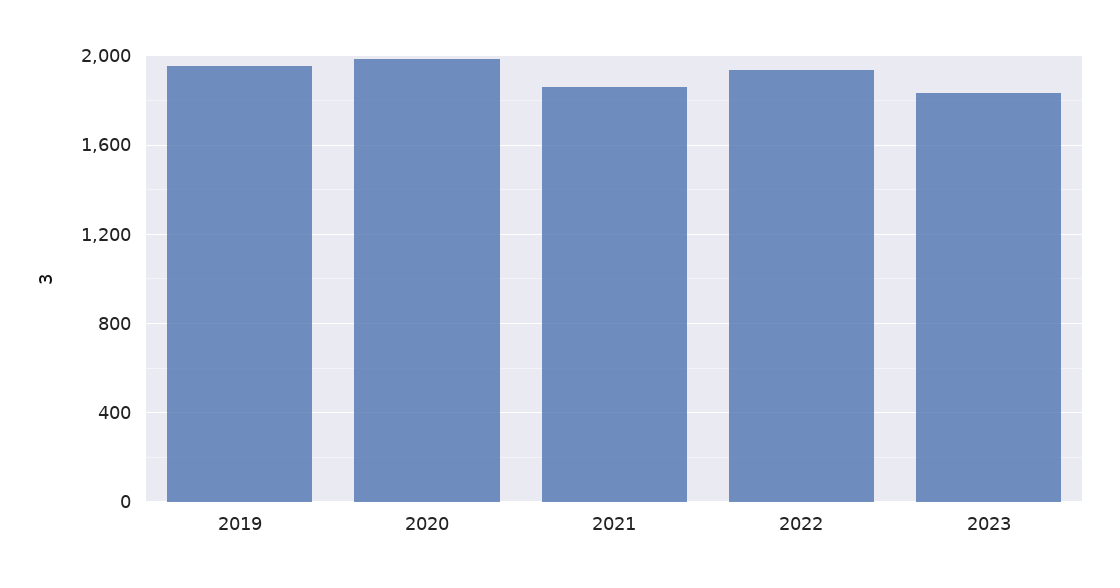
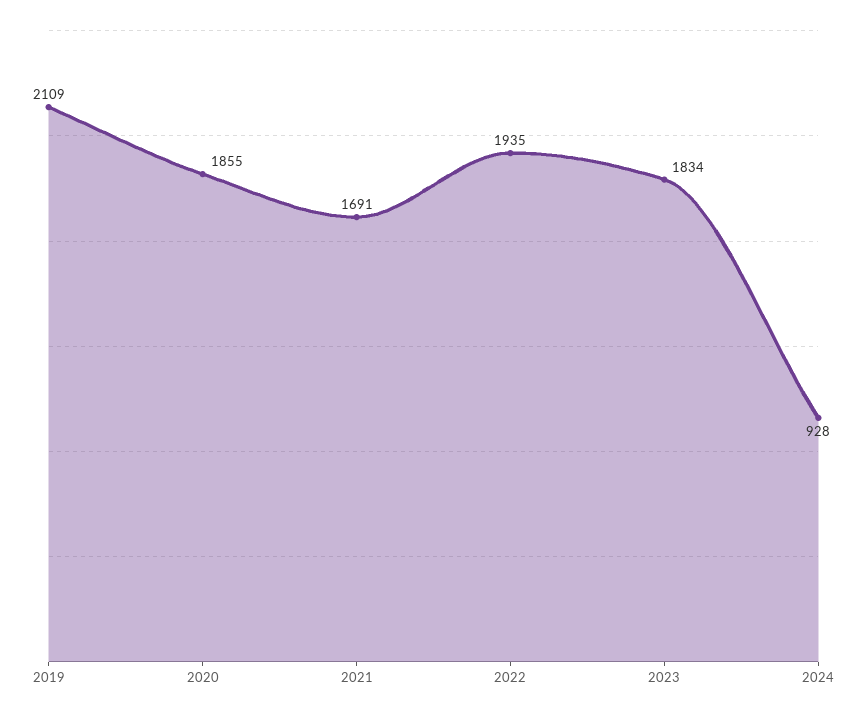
2019: 1950 -> 2109
2020: 2000 -> 1855
2021: 1850 -> 1691
2024: none -> 928

